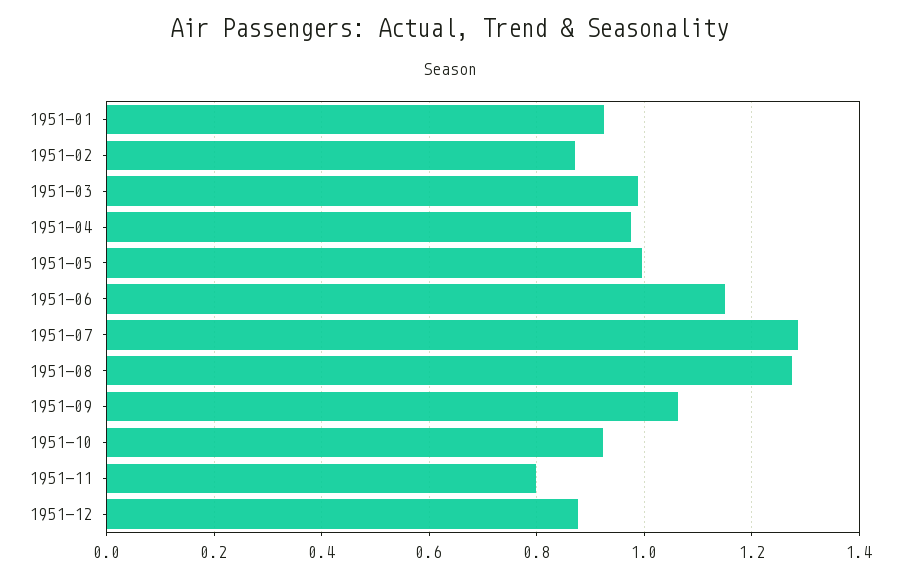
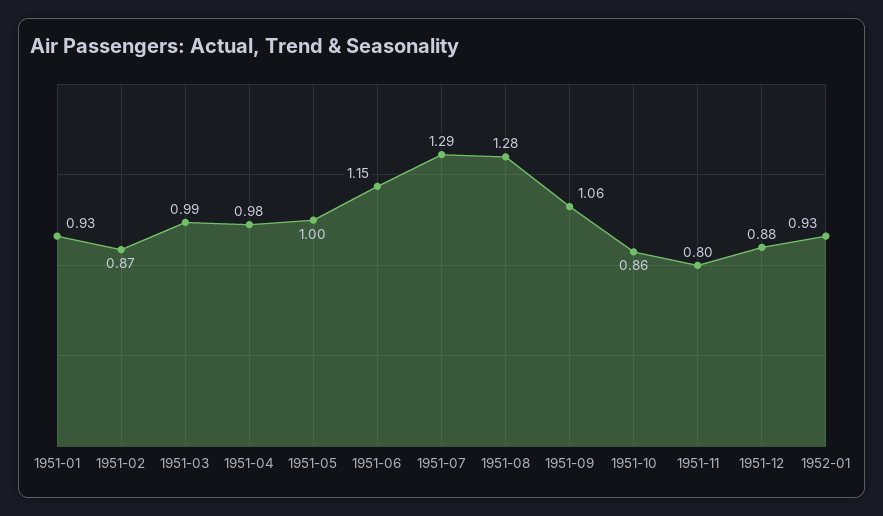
1951-10: 0.92 -> 0.86
1952-01: none -> 0.93

